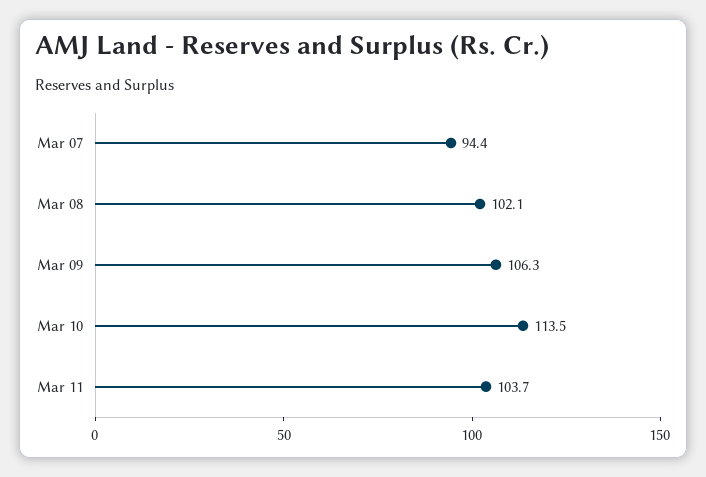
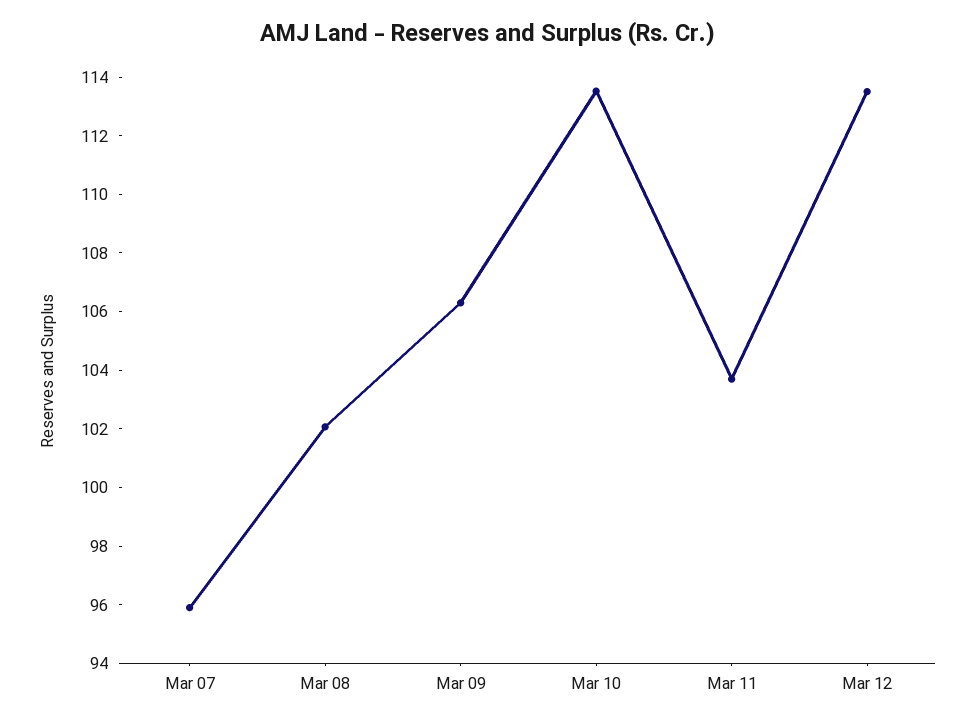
Mar 07: 94.4 -> 96
Mar 12: none -> 113.5

